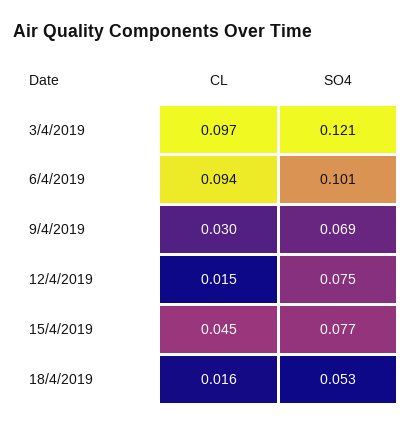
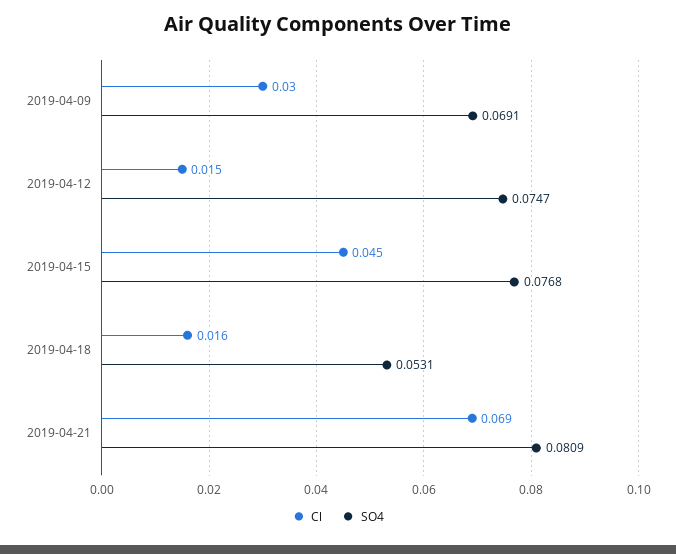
CL, 3/4/2019: 0.097 -> none
SO4, 3/4/2019: 0.121 -> none
CL, 6/4/2019: 0.094 -> none
SO4, 6/4/2019: 0.101 -> none
CL, 2019-04-21: none -> 0.069
SO4, 2019-04-21: none -> 0.0809

